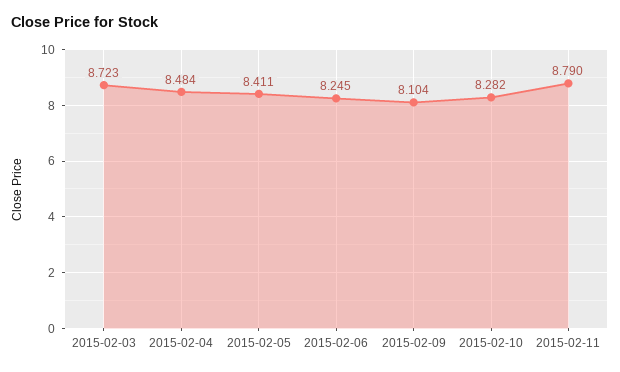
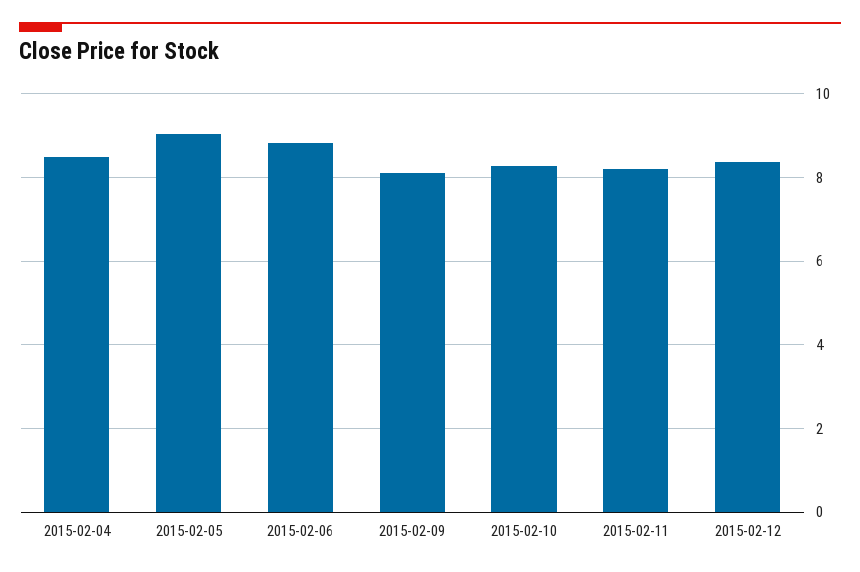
2015-02-03: 8.723 -> none
2015-02-05: 8.411 -> 9
2015-02-06: 8.245 -> 8.8
2015-02-11: 8.79 -> 8.2
2015-02-12: none -> 8.4

